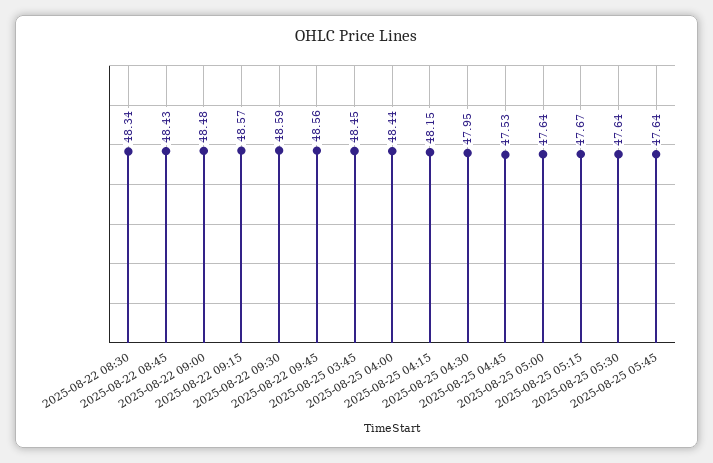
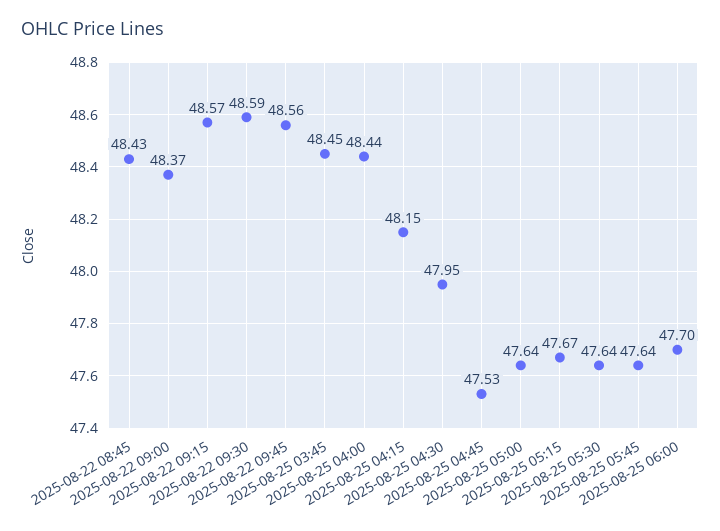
2025-08-22 08:30: 48.34 -> none
2025-08-22 09:00: 48.48 -> 48.37
2025-08-25 06:00: none -> 47.7

